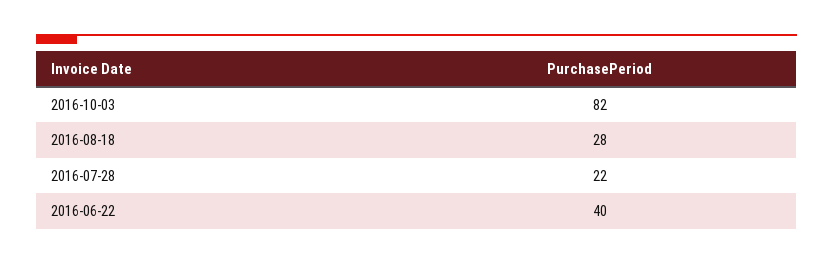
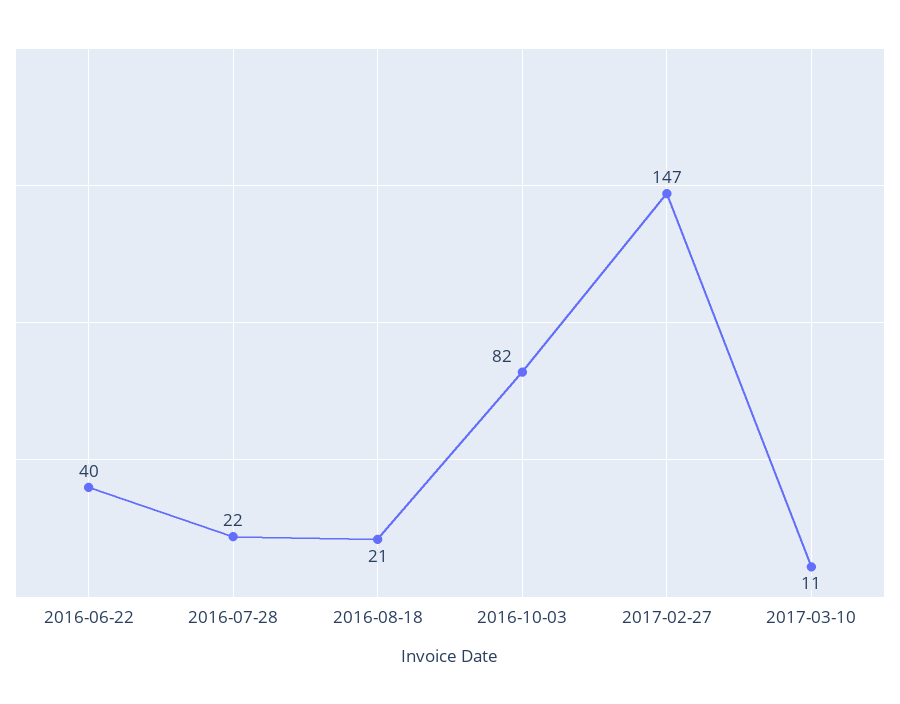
2016-08-18: 28 -> 21
2017-02-27: none -> 147
2017-03-10: none -> 11

